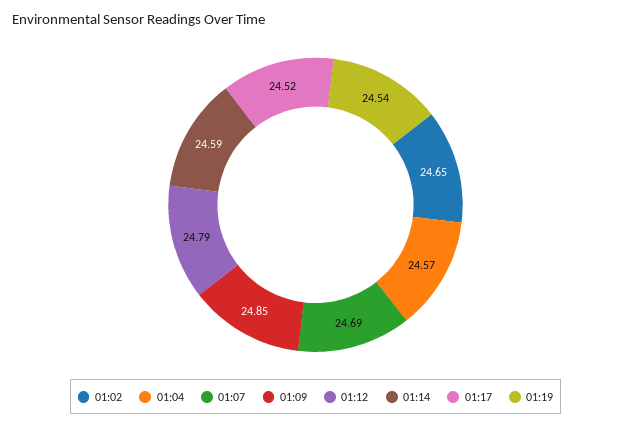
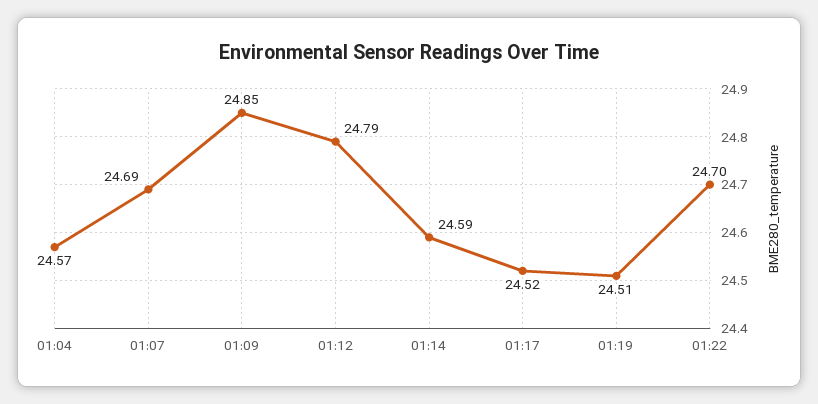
01:02: 24.65 -> none
01:19: 24.54 -> 24.51
01:22: none -> 24.7

